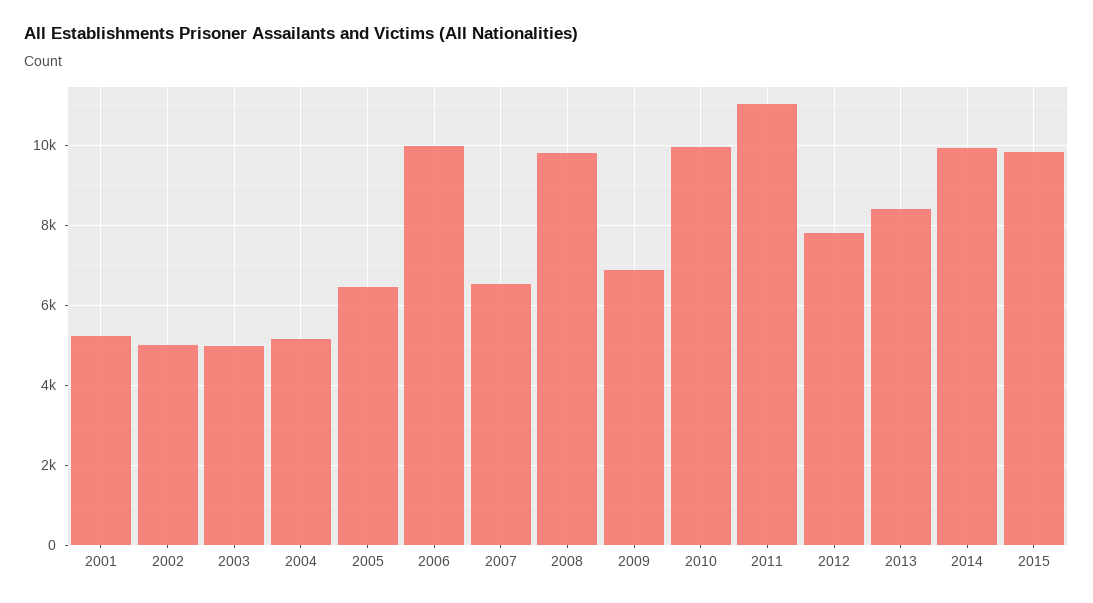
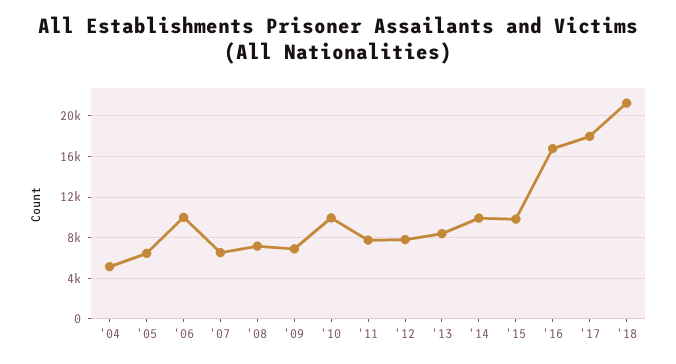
2001: 5200 -> none
2002: 5000 -> none
2003: 5000 -> none
2008: 9800 -> 7000
2011: 11000 -> 8000
'16: none -> 17000
'17: none -> 18000
'18: none -> 21000

